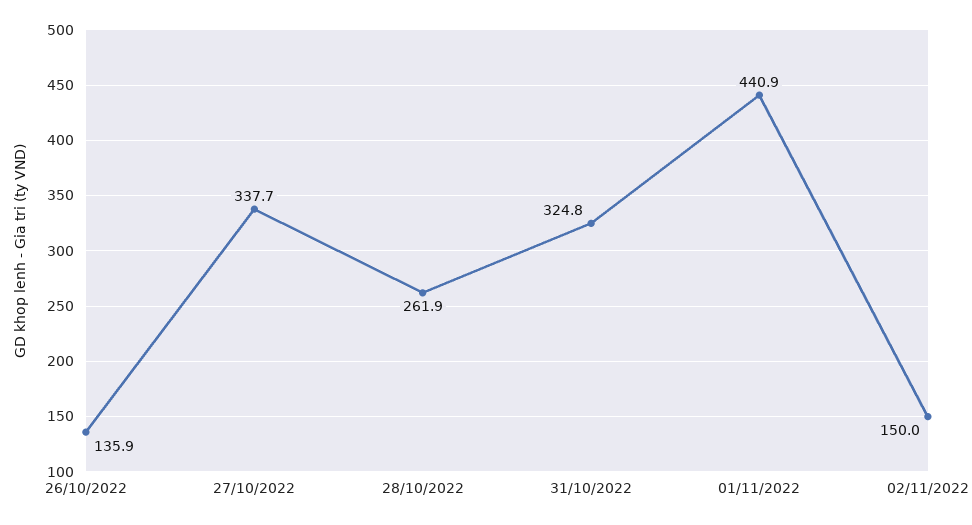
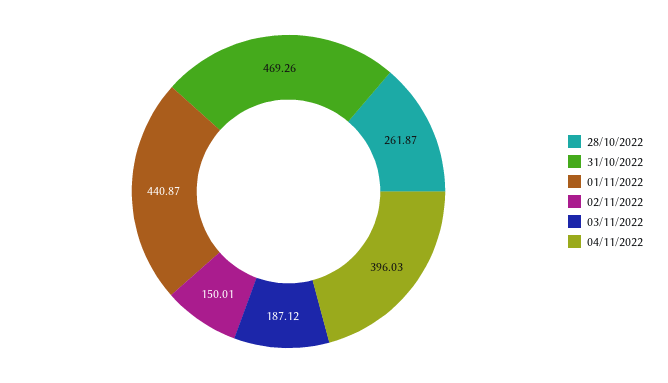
26/10/2022: 135.9 -> none
27/10/2022: 337.7 -> none
31/10/2022: 324.8 -> 469.26
03/11/2022: none -> 187.12
04/11/2022: none -> 396.03

